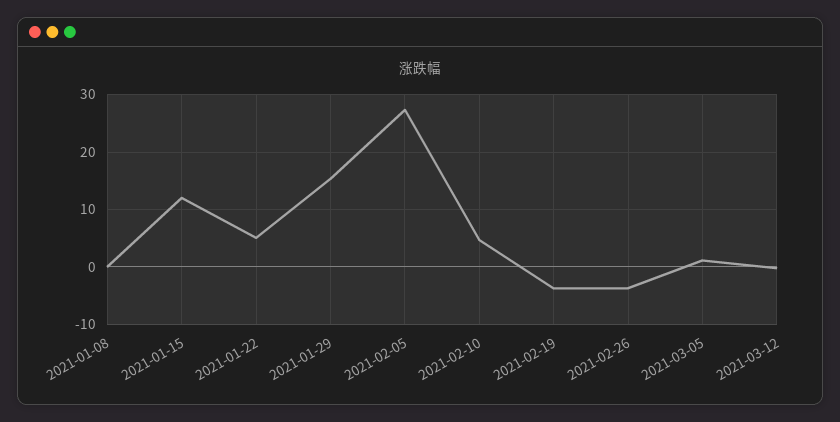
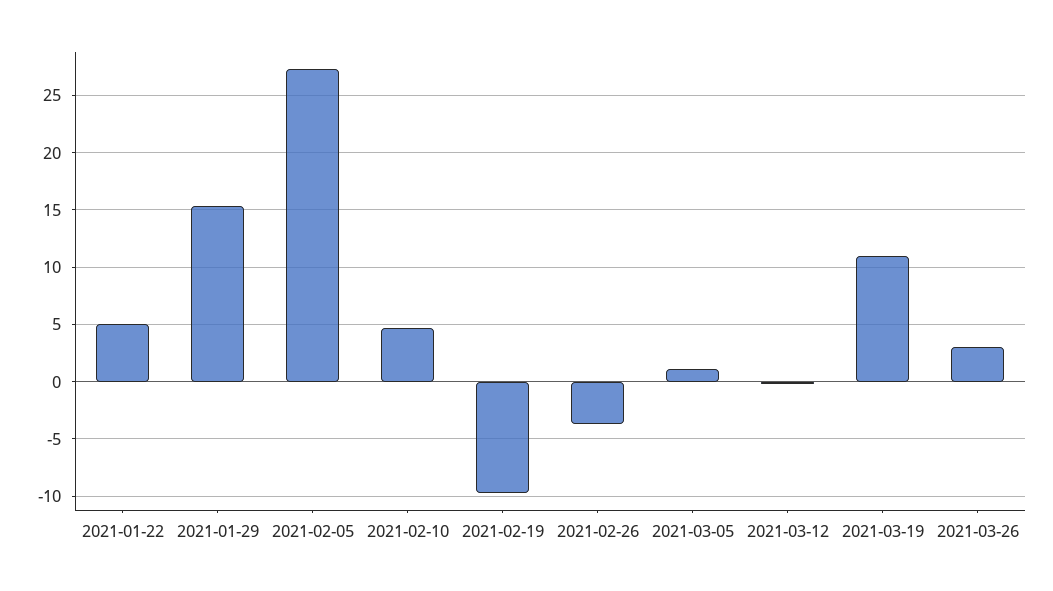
2021-01-08: 0 -> none
2021-01-15: 12 -> none
2021-02-19: -4 -> -10
2021-03-19: none -> 11
2021-03-26: none -> 3

